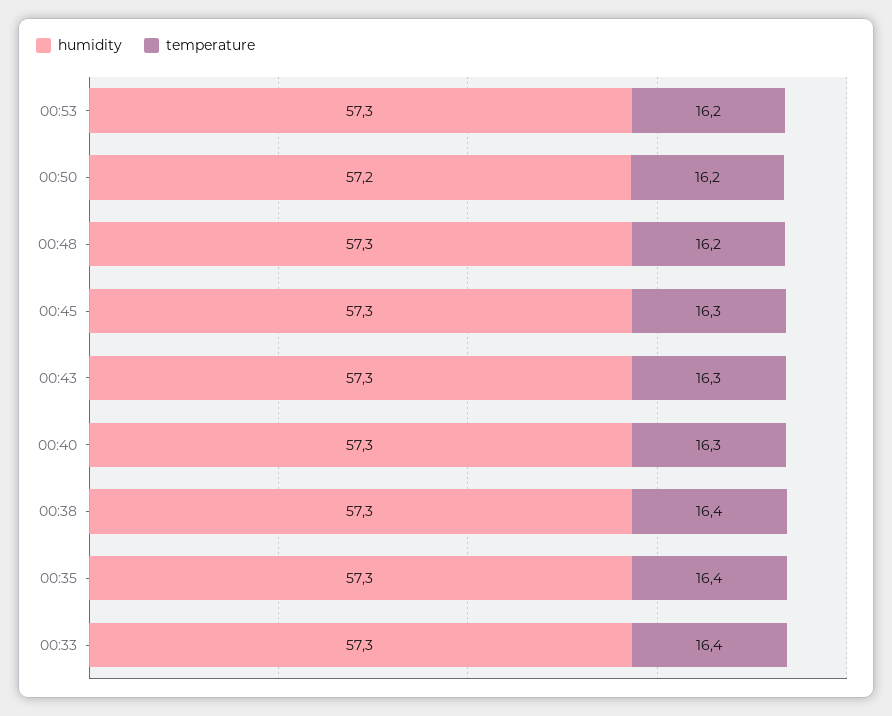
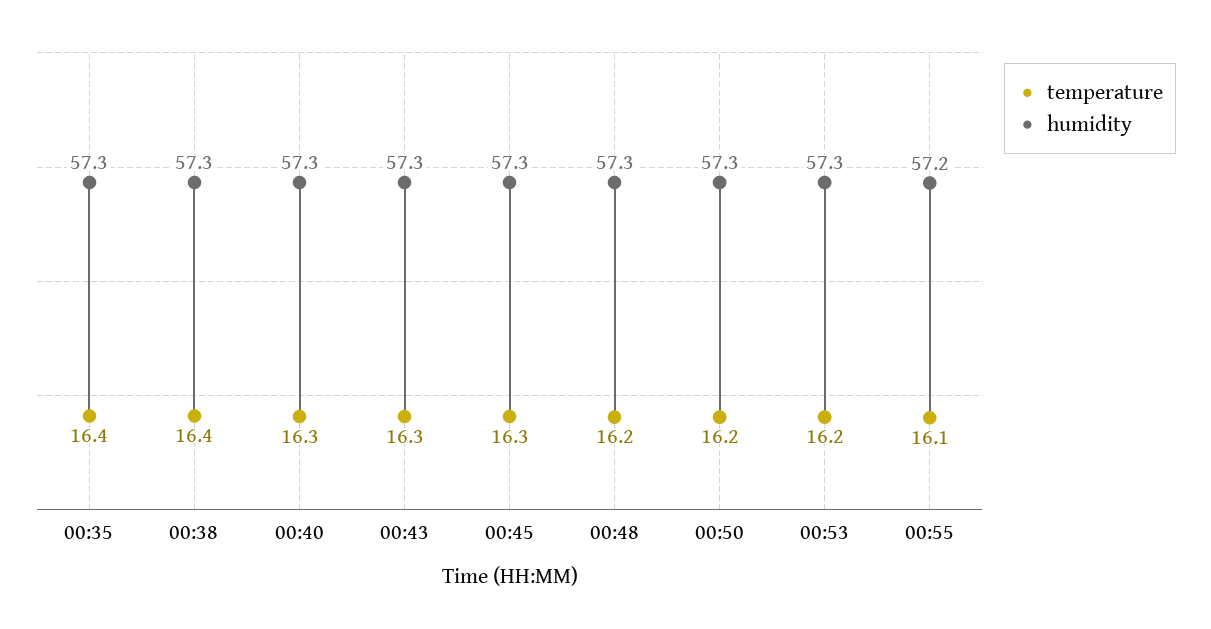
humidity, 00:50: 57.2 -> 57.3
humidity, 00:33: 57.3 -> none
temperature, 00:33: 16.4 -> none
temperature, 00:55: none -> 16.1
humidity, 00:55: none -> 57.2

